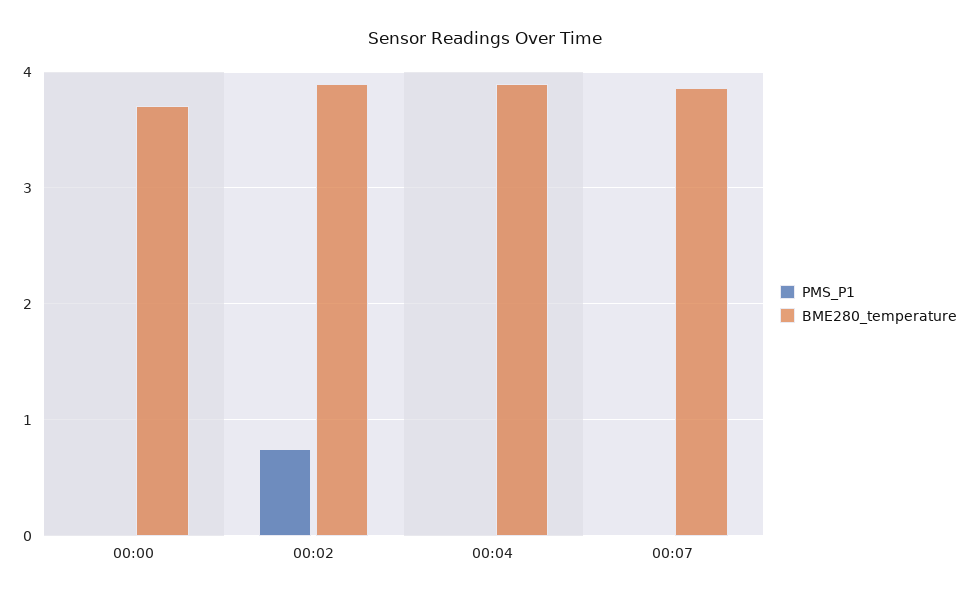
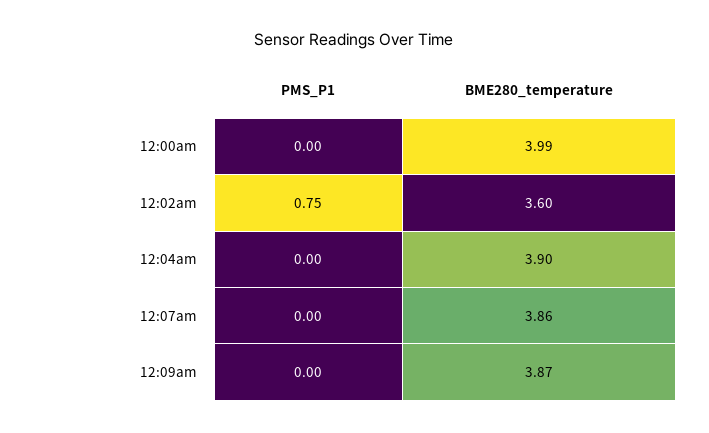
BME280_temperature, 00:00: 3.7 -> 3.99
BME280_temperature, 00:02: 3.9 -> 3.6
PMS_P1, 12:09am: none -> 0
BME280_temperature, 12:09am: none -> 3.87

